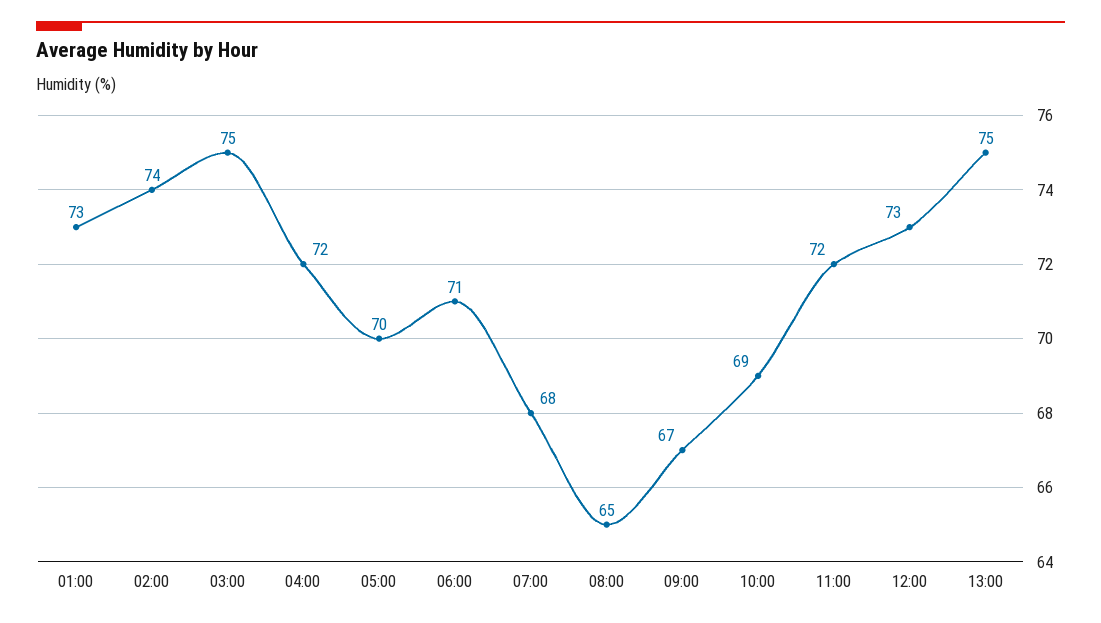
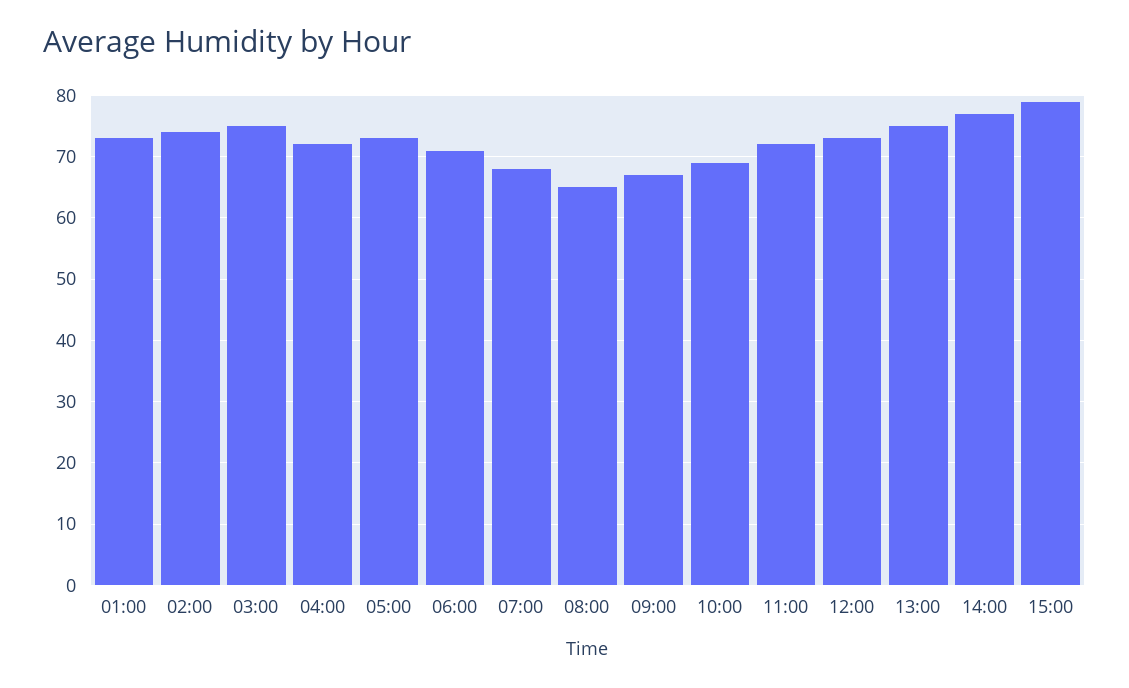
05:00: 70 -> 73
14:00: none -> 77
15:00: none -> 79

